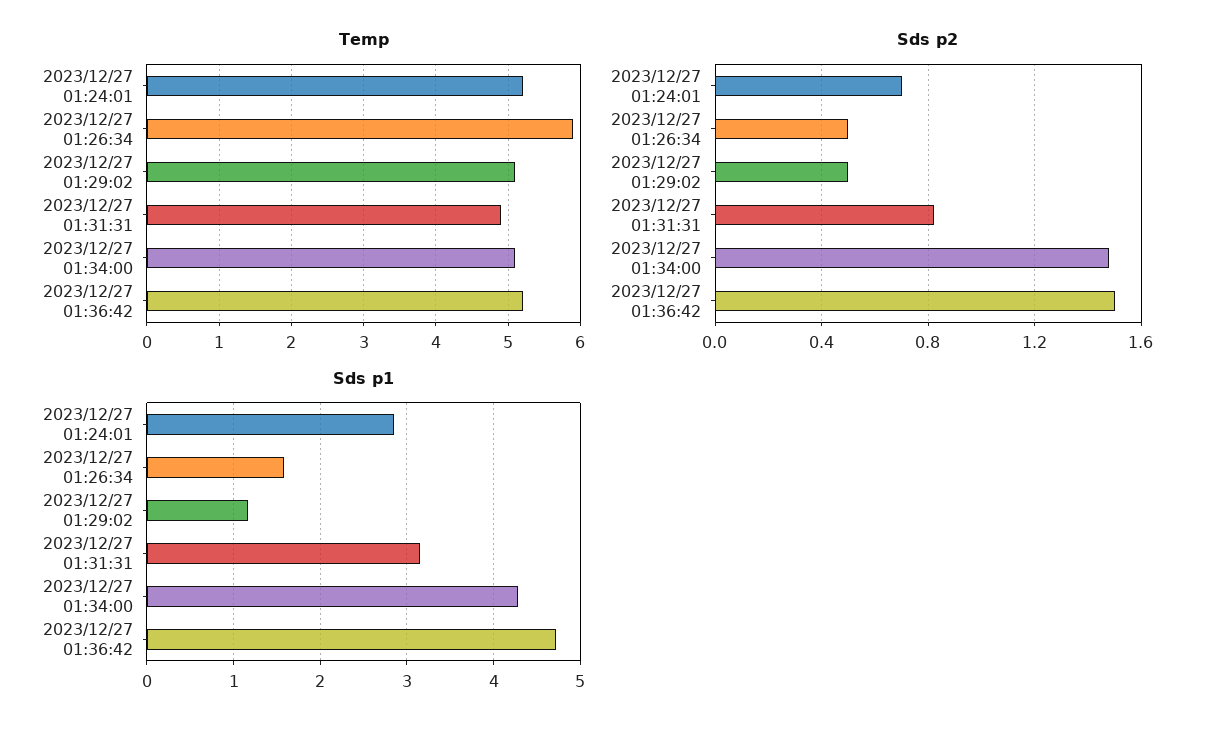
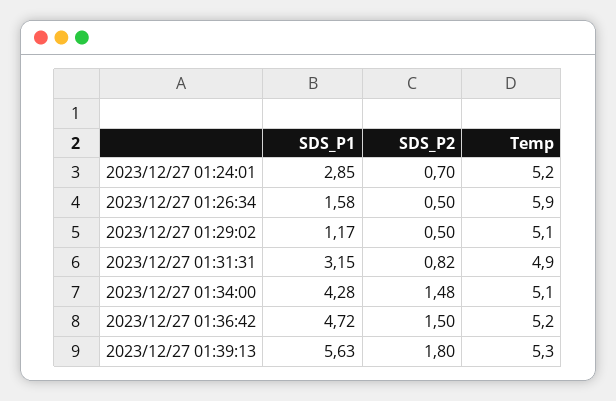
Sds p1, 2023/12/27 01:39:13: none -> 5.63
Sds p2, 2023/12/27 01:39:13: none -> 1.8
Temp, 2023/12/27 01:39:13: none -> 5.3

